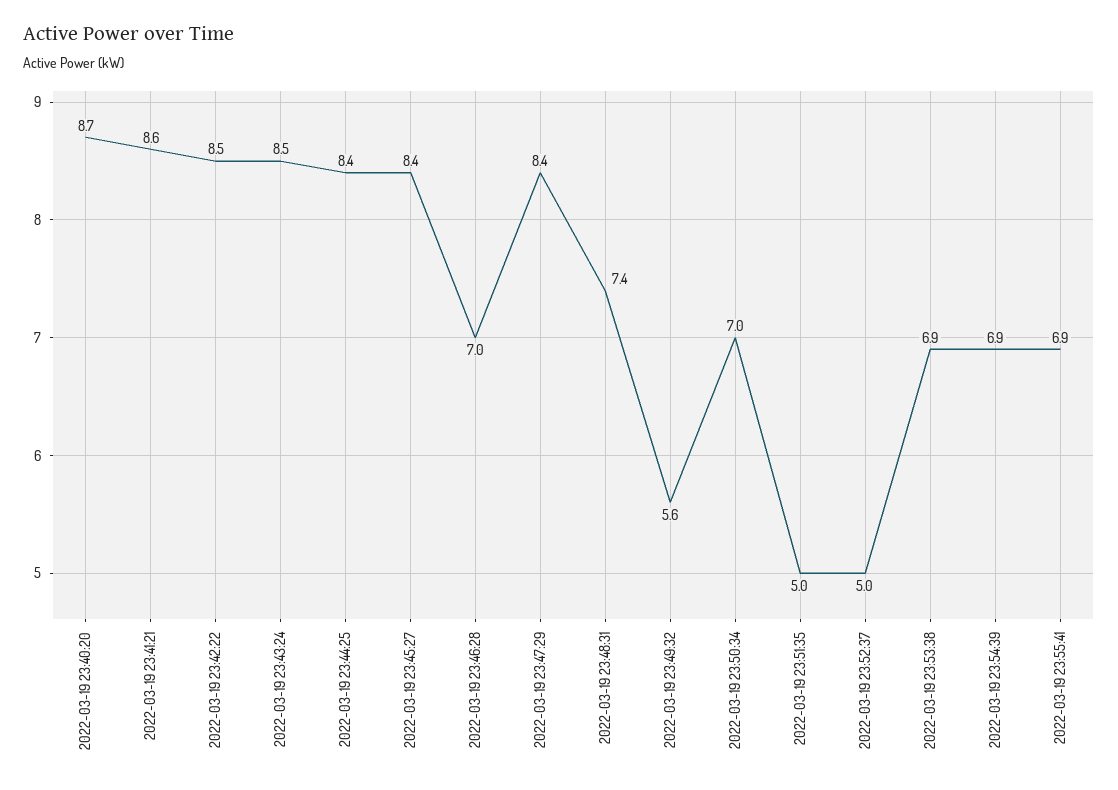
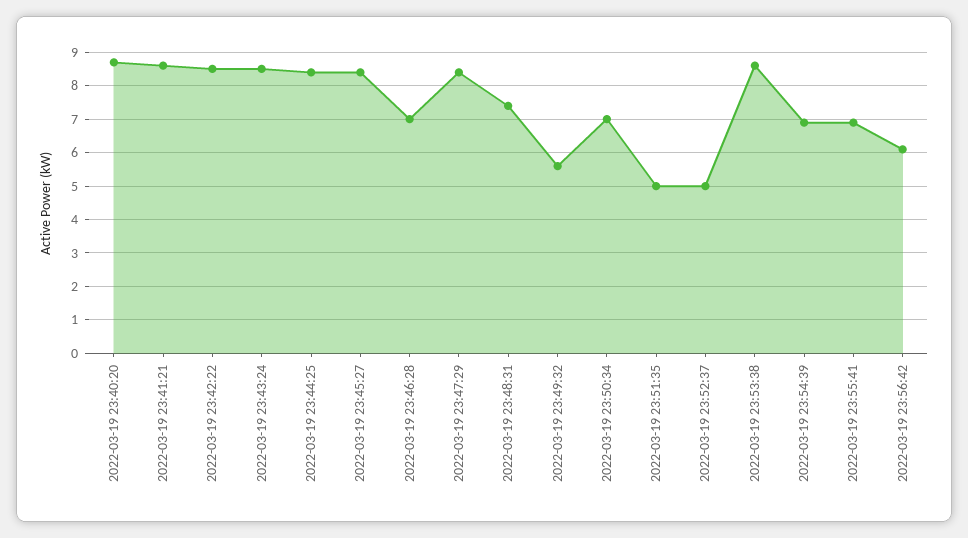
2022-03-19 23:53:38: 6.9 -> 8.5
2022-03-19 23:56:42: none -> 6

